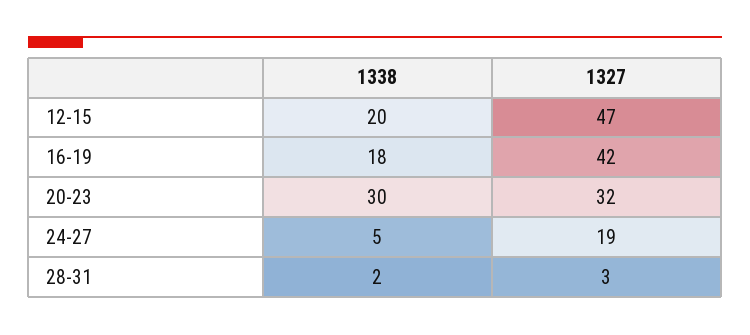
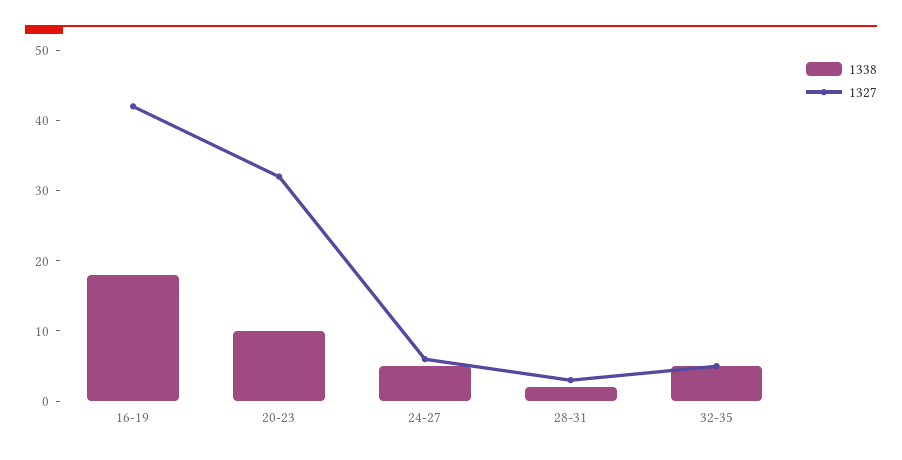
1338, 12-15: 20 -> none
1327, 12-15: 47 -> none
1338, 20-23: 30 -> 10
1327, 24-27: 19 -> 5
1338, 32-35: none -> 5
1327, 32-35: none -> 5

